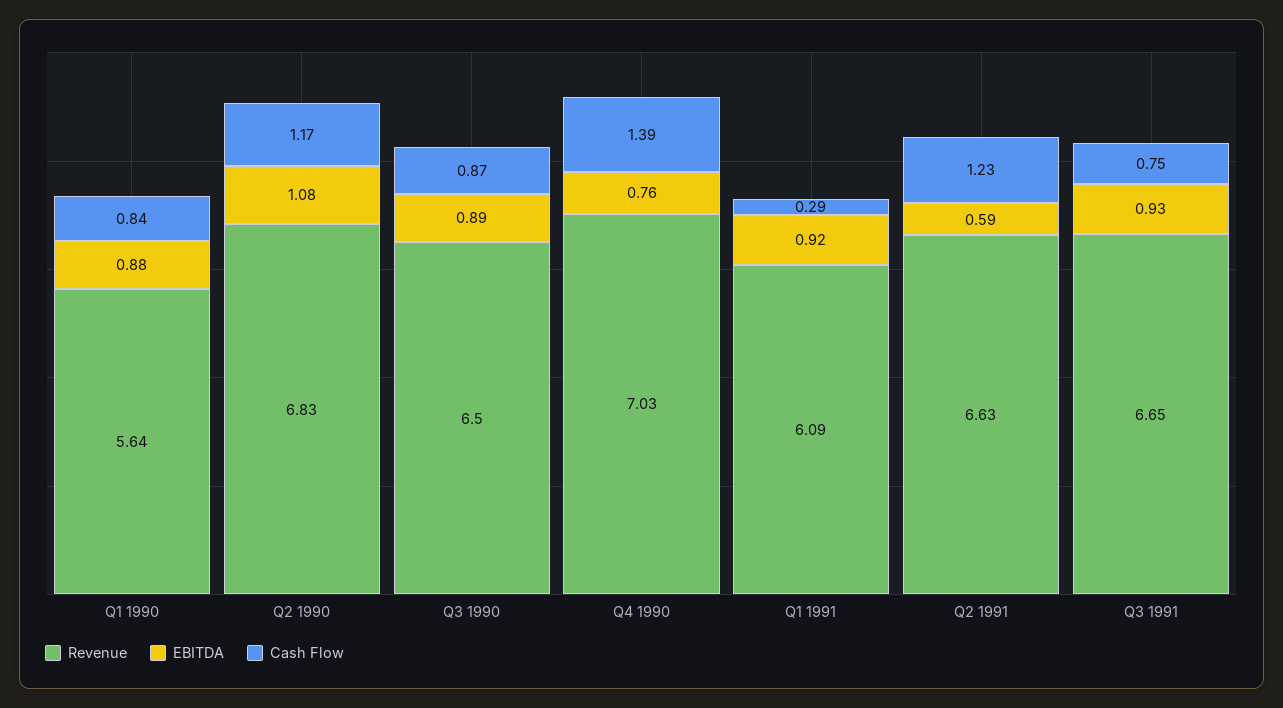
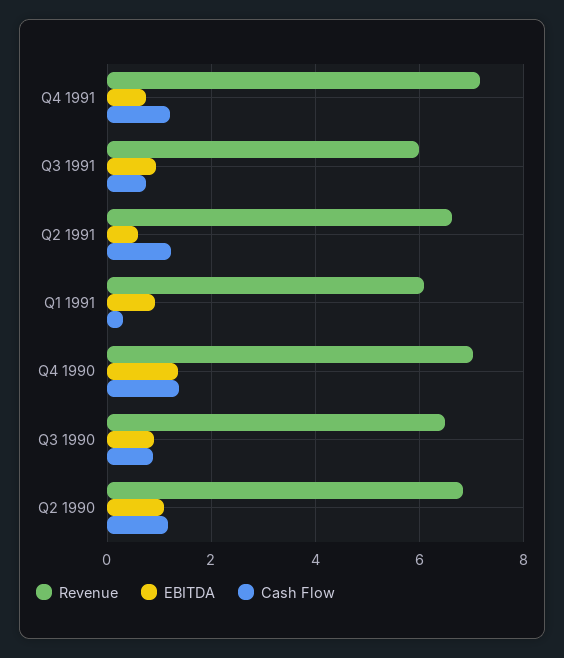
Revenue, Q1 1990: 5.64 -> none
EBITDA, Q1 1990: 0.88 -> none
Cash Flow, Q1 1990: 0.84 -> none
EBITDA, Q4 1990: 0.76 -> 1.4
Revenue, Q3 1991: 6.65 -> 6
Revenue, Q4 1991: none -> 7.2
EBITDA, Q4 1991: none -> 0.8
Cash Flow, Q4 1991: none -> 1.2

